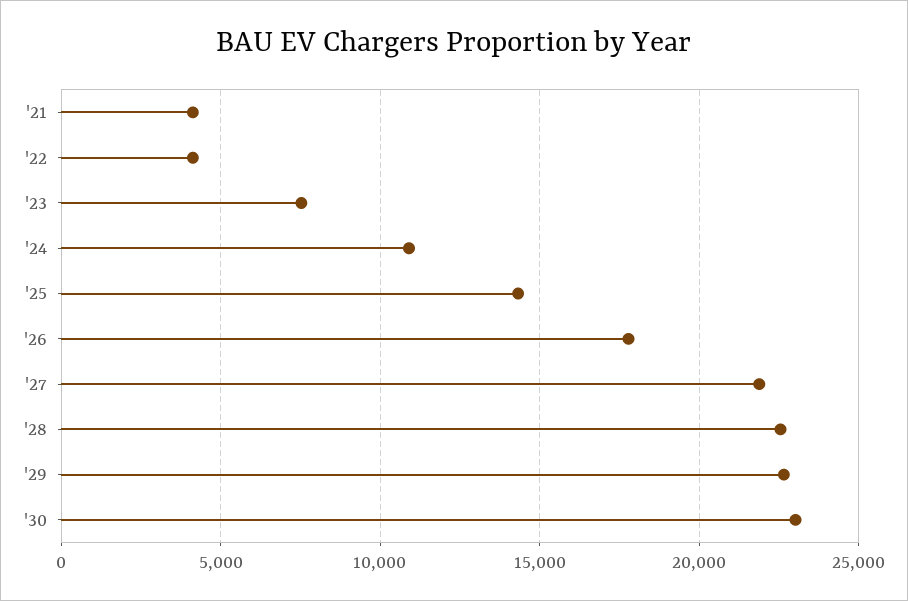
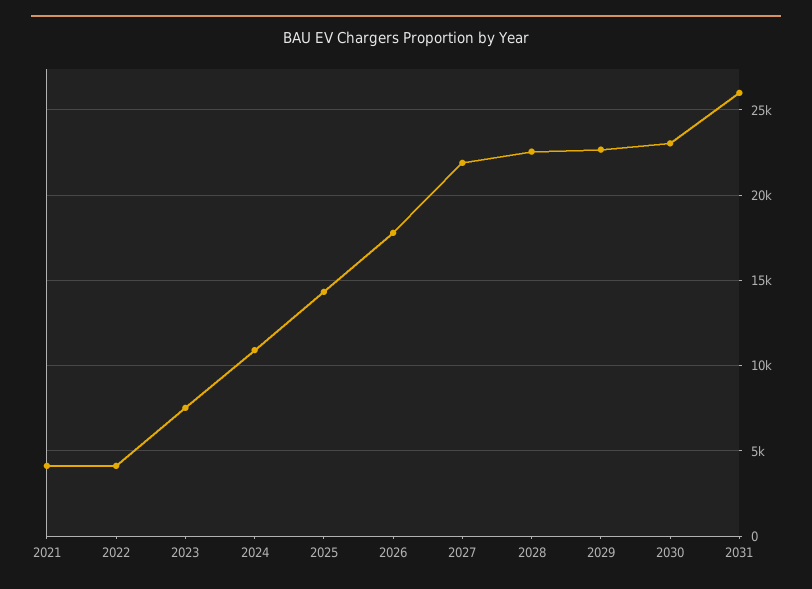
2031: none -> 26000

